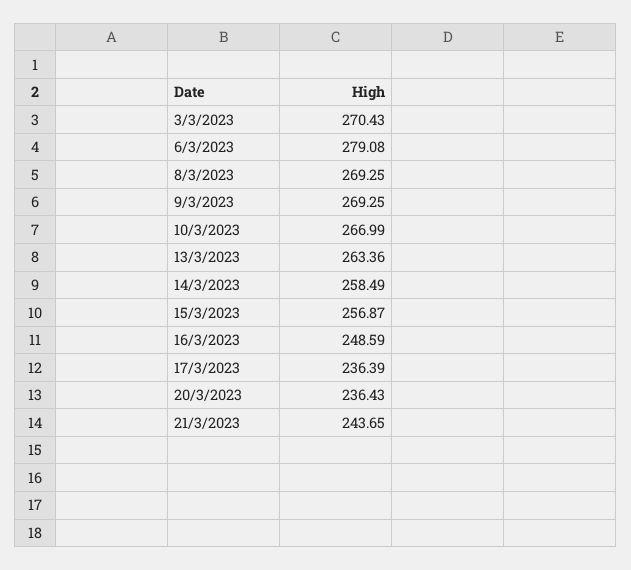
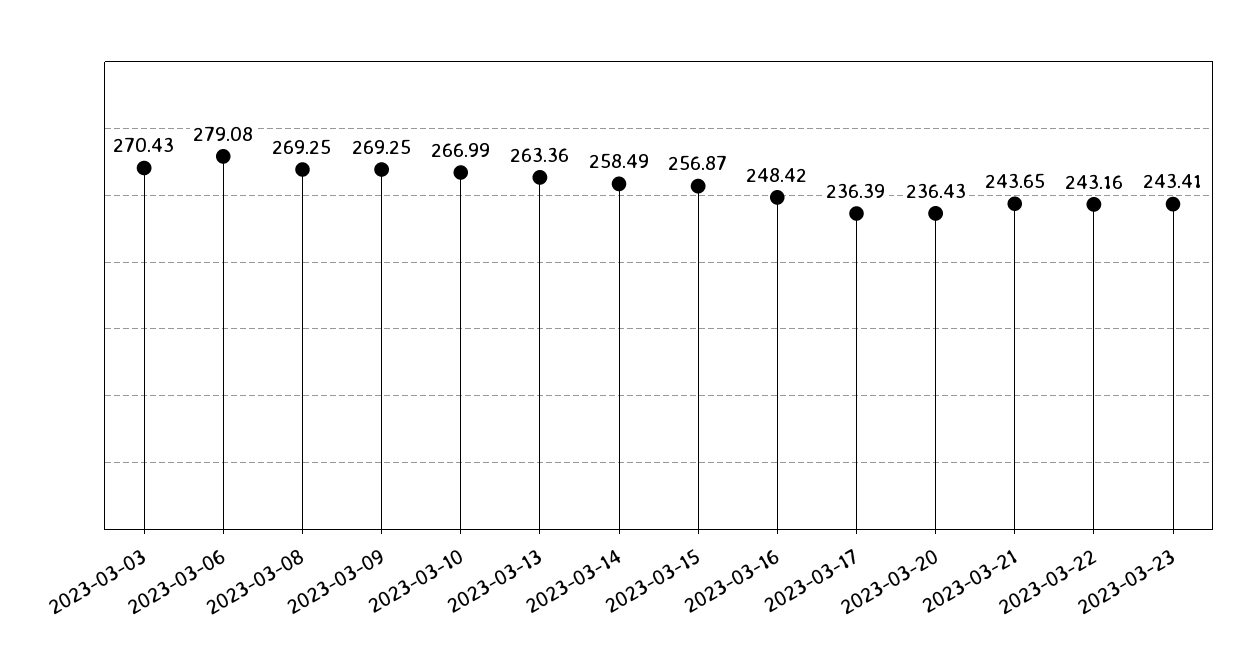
16/3/2023: 248.59 -> 248.42
2023-03-22: none -> 243.16
2023-03-23: none -> 243.41

